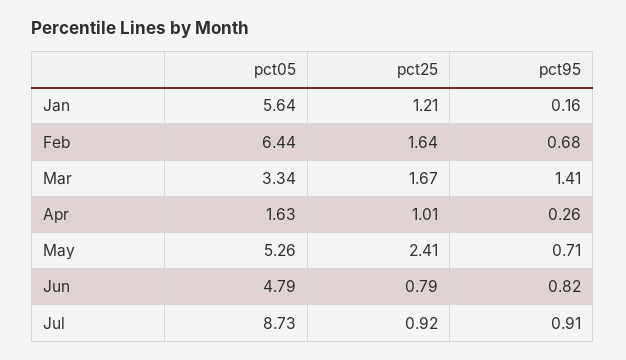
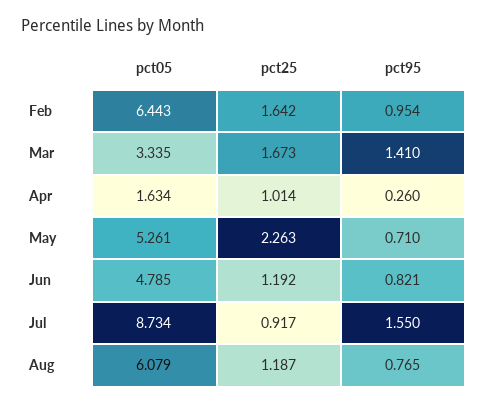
pct05, Jan: 5.64 -> none
pct25, Jan: 1.21 -> none
pct95, Jan: 0.16 -> none
pct95, Feb: 0.68 -> 0.954
pct25, May: 2.41 -> 2.263
pct25, Jun: 0.79 -> 1.192
pct95, Jul: 0.91 -> 1.55
pct05, Aug: none -> 6.079
pct25, Aug: none -> 1.187
pct95, Aug: none -> 0.765

